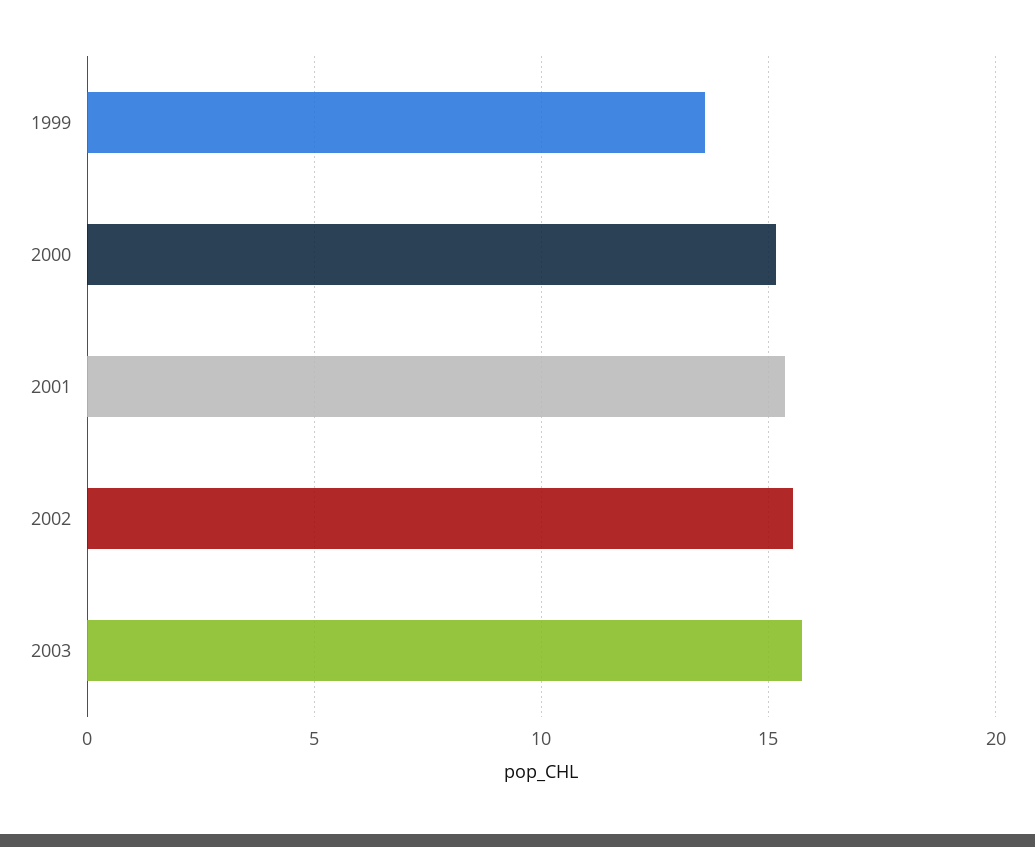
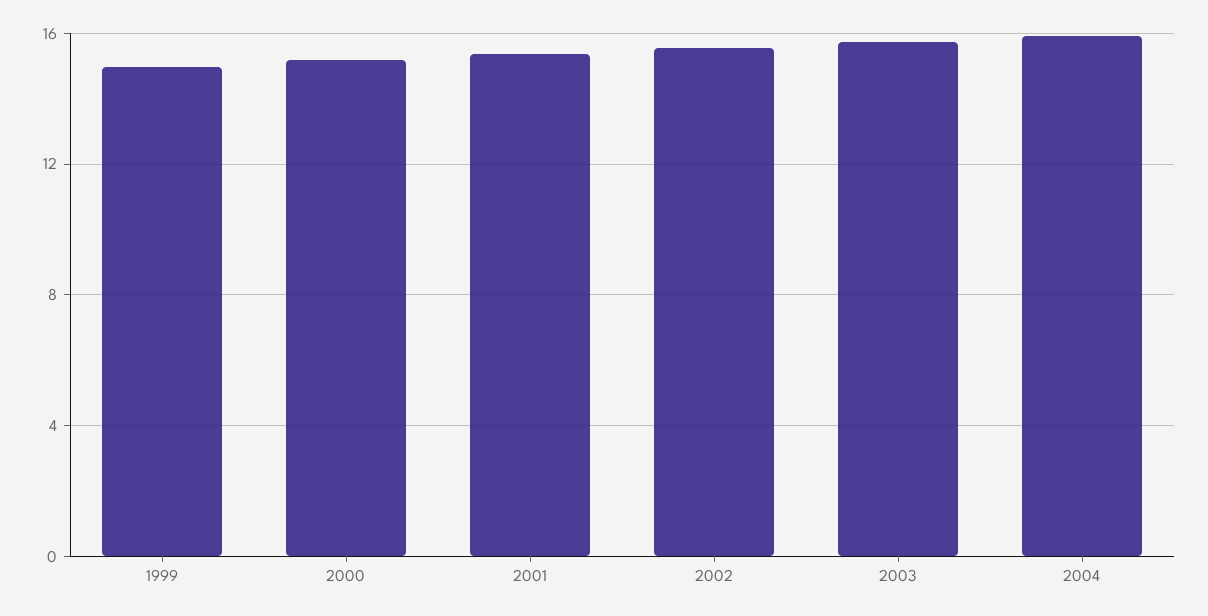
1999: 13.5 -> 15
2004: none -> 16

